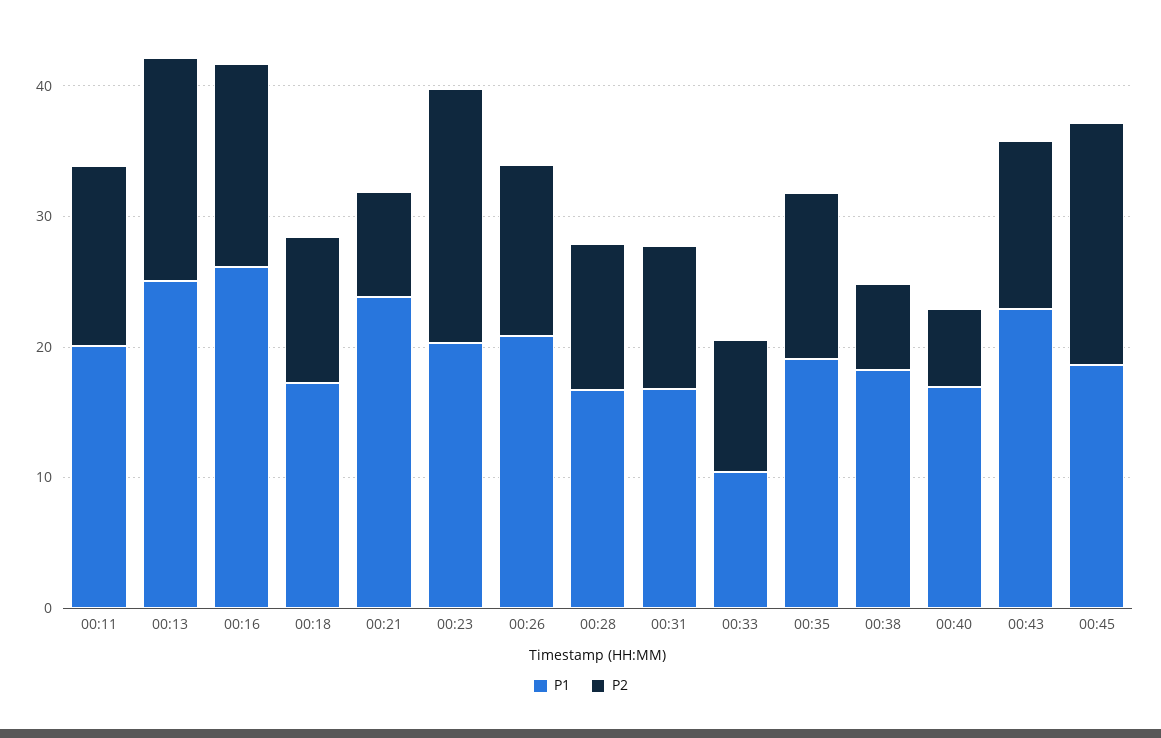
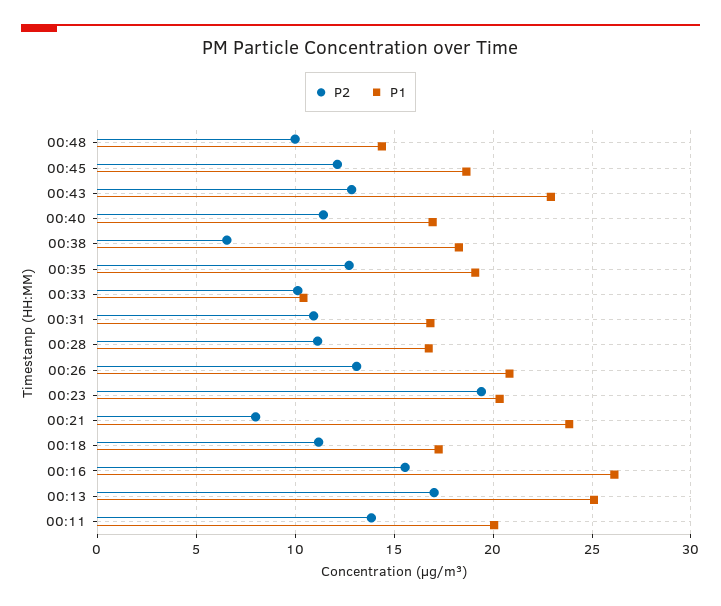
P2, 00:40: 6 -> 11.5
P2, 00:45: 18 -> 12
P2, 00:48: none -> 10
P1, 00:48: none -> 14.5

